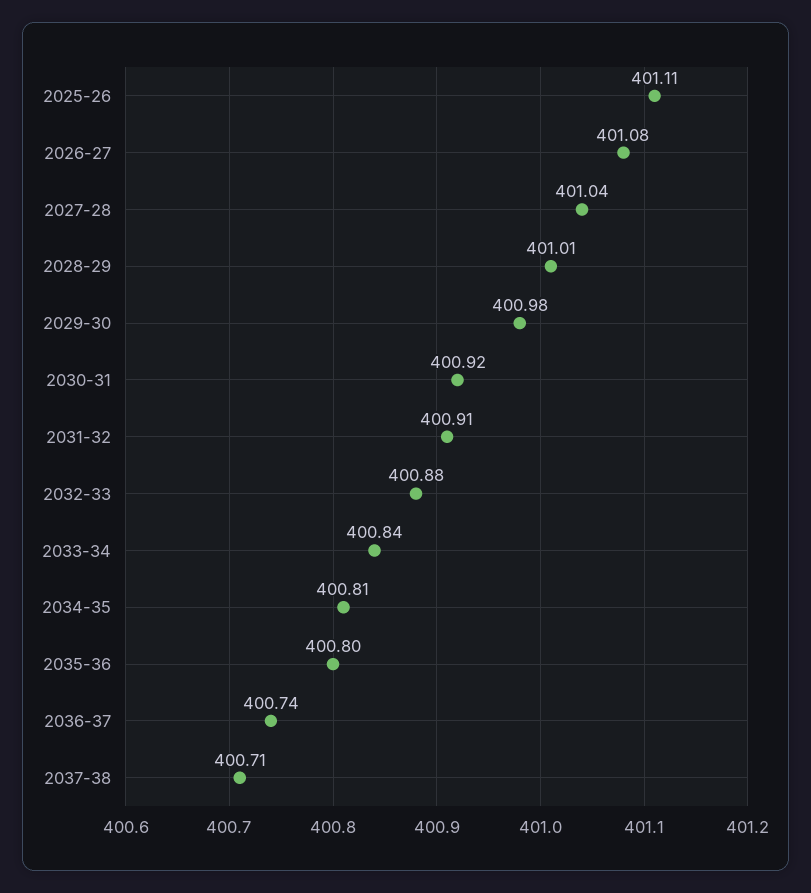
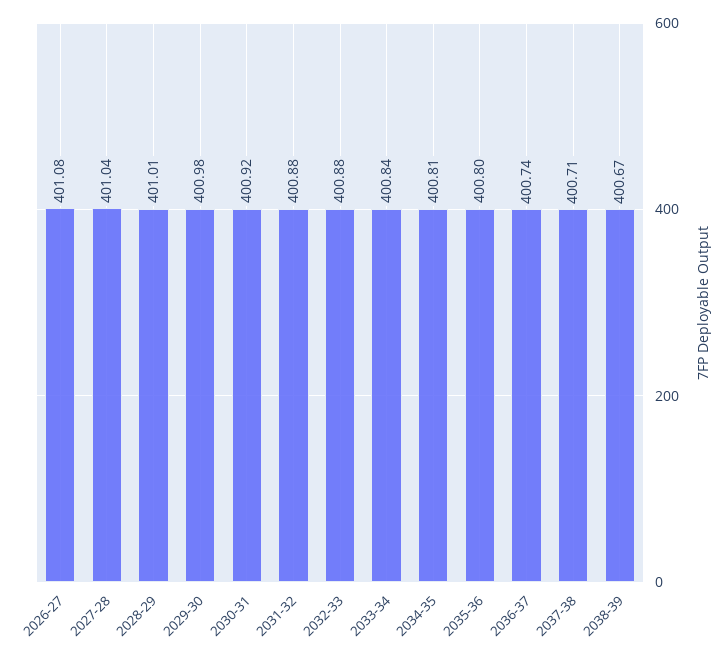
2025-26: 401.11 -> none
2031-32: 400.91 -> 400.88
2038-39: none -> 400.67

